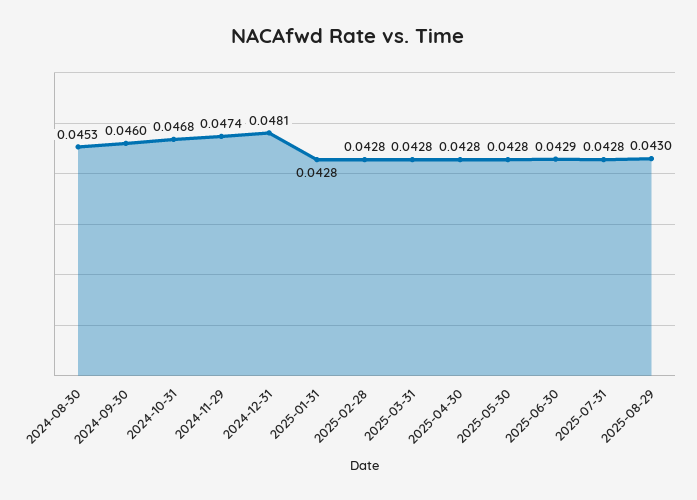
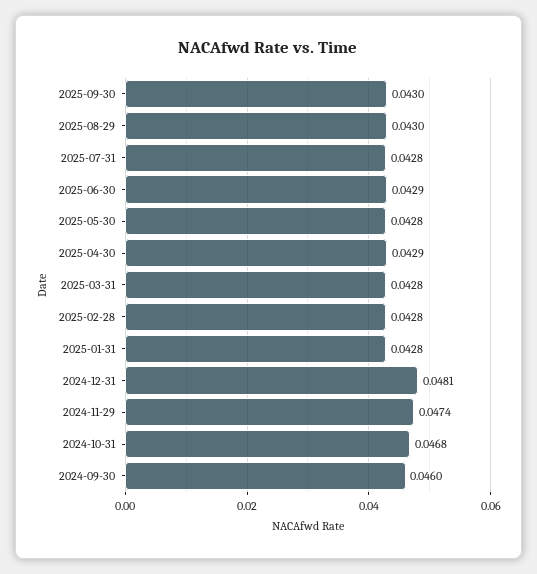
2024-08-30: 0.0453 -> none
2025-04-30: 0.0428 -> 0.0429
2025-09-30: none -> 0.043

